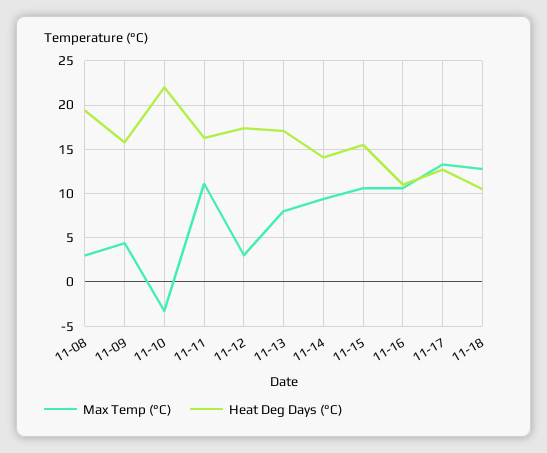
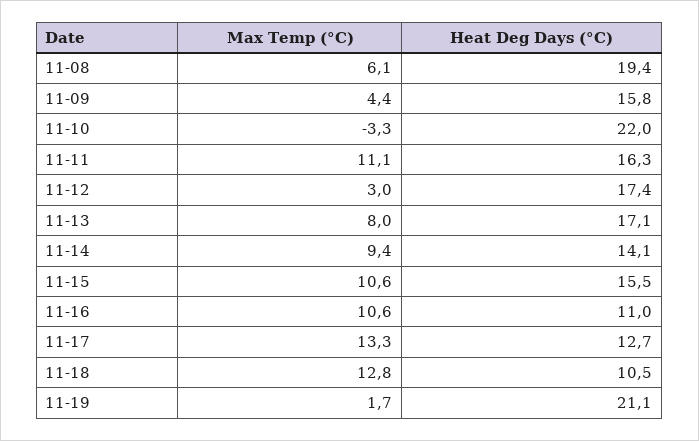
Max Temp (°C), 11-08: 3 -> 6.1
Max Temp (°C), 11-19: none -> 1.7
Heat Deg Days (°C), 11-19: none -> 21.1

